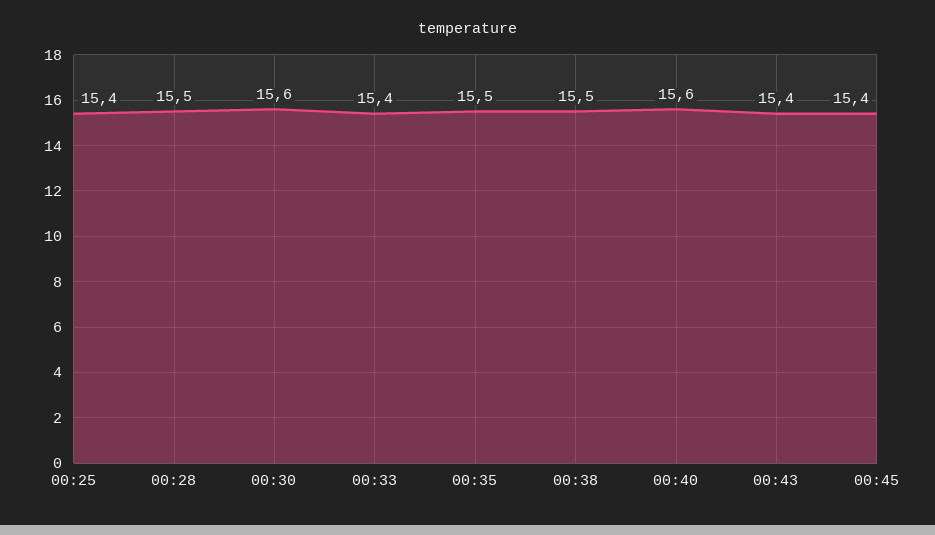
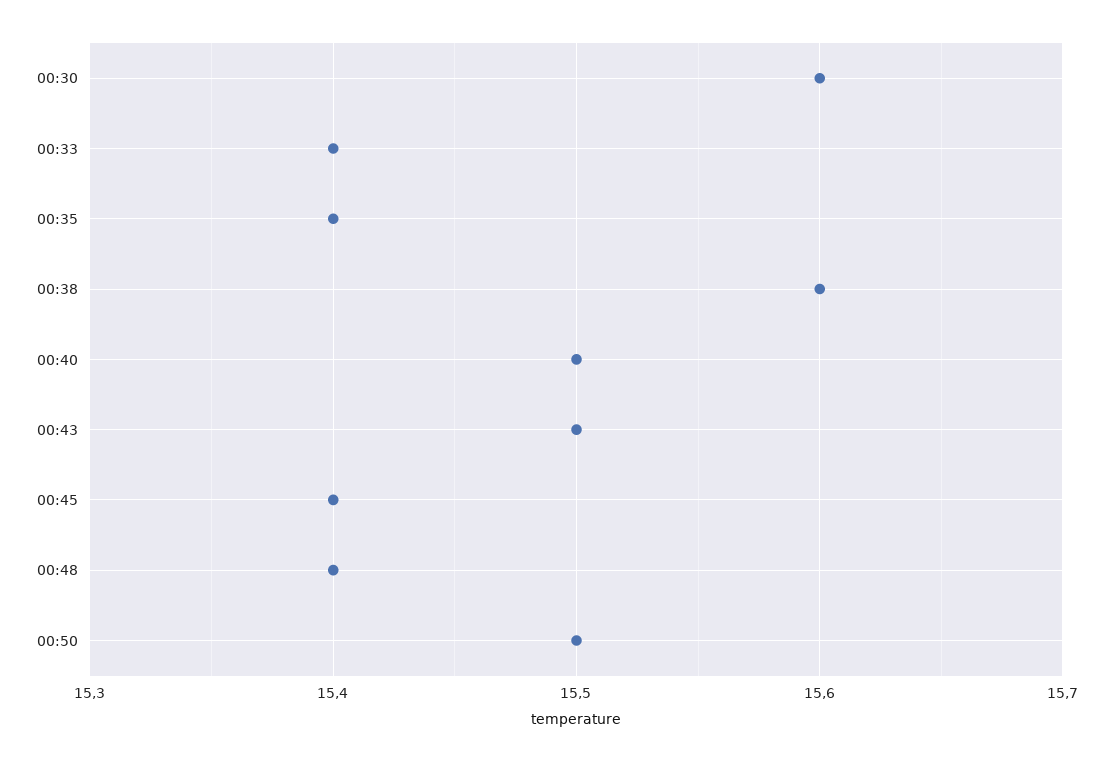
00:25: 15.4 -> none
00:28: 15.5 -> none
00:35: 15.5 -> 15.4
00:38: 15.5 -> 15.6
00:40: 15.6 -> 15.5
00:43: 15.4 -> 15.5
00:48: none -> 15.4
00:50: none -> 15.5

